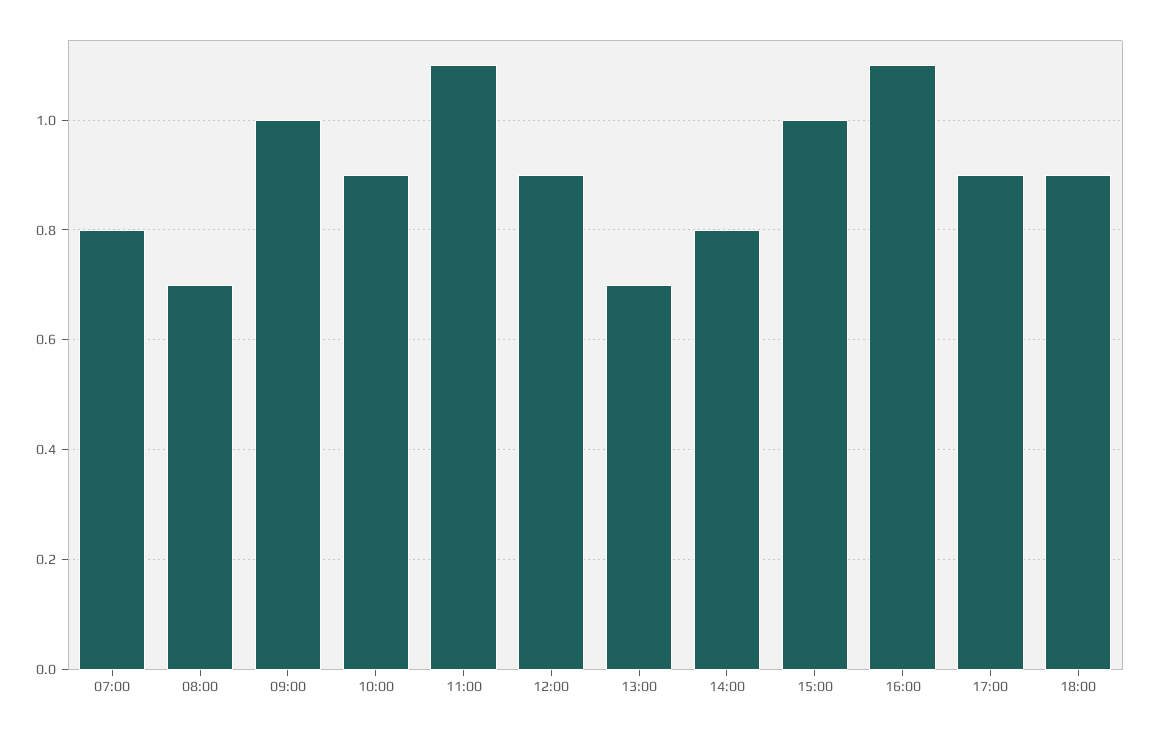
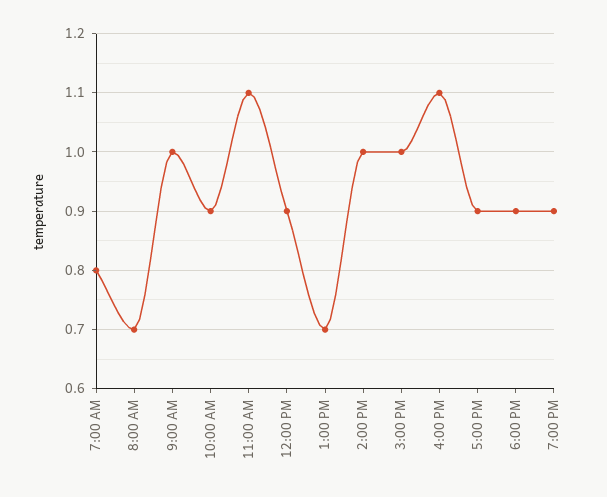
14:00: 0.8 -> 1
7:00 PM: none -> 0.9

